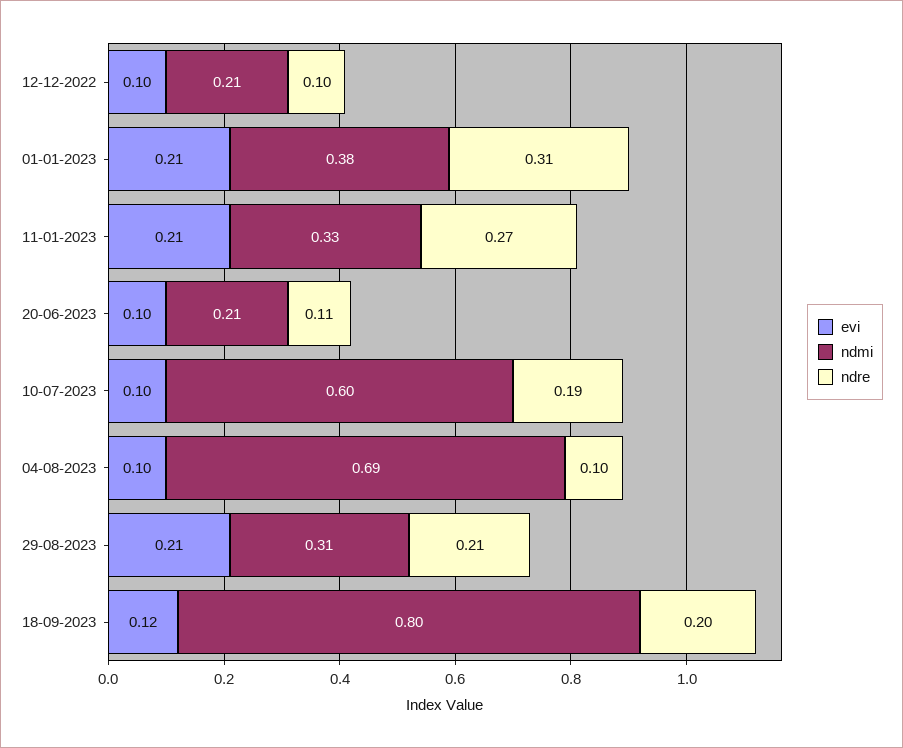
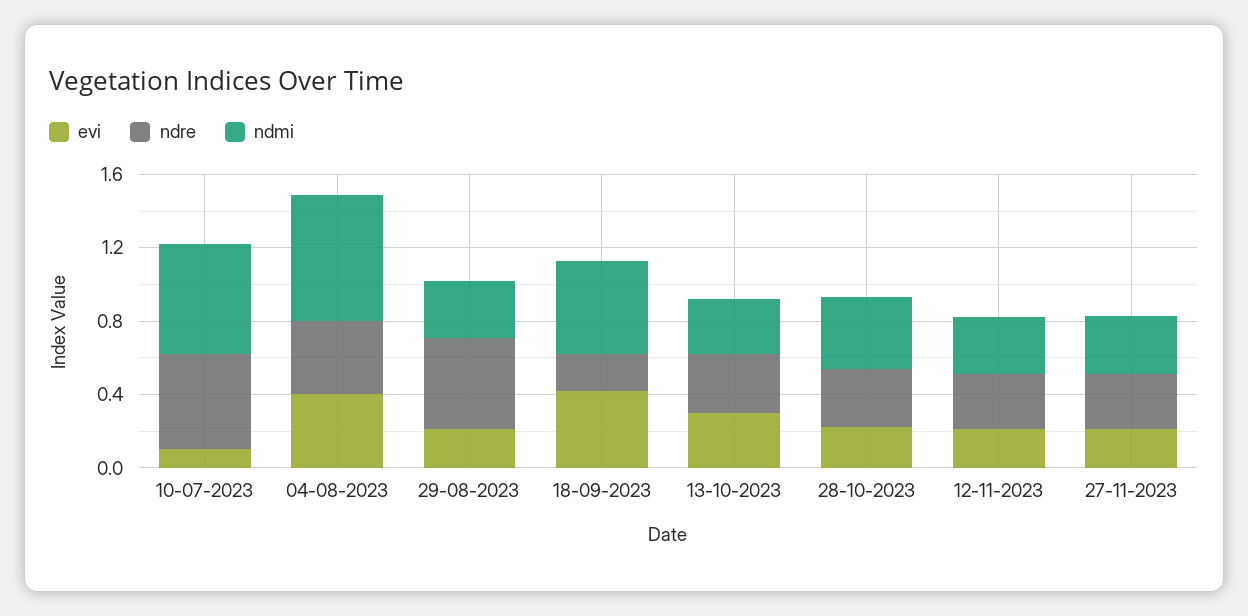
evi, 12-12-2022: 0.1 -> none
ndmi, 12-12-2022: 0.21 -> none
ndre, 12-12-2022: 0.1 -> none
evi, 01-01-2023: 0.21 -> none
ndmi, 01-01-2023: 0.38 -> none
ndre, 01-01-2023: 0.31 -> none
evi, 11-01-2023: 0.21 -> none
ndmi, 11-01-2023: 0.33 -> none
ndre, 11-01-2023: 0.27 -> none
evi, 20-06-2023: 0.1 -> none
ndmi, 20-06-2023: 0.21 -> none
ndre, 20-06-2023: 0.11 -> none
ndre, 10-07-2023: 0.19 -> 0.5
evi, 04-08-2023: 0.1 -> 0.4
ndre, 04-08-2023: 0.1 -> 0.4
ndre, 29-08-2023: 0.21 -> 0.5
evi, 18-09-2023: 0.12 -> 0.4
ndmi, 18-09-2023: 0.8 -> 0.5
evi, 13-10-2023: none -> 0.3
ndre, 13-10-2023: none -> 0.3
ndmi, 13-10-2023: none -> 0.3
evi, 28-10-2023: none -> 0.2
ndre, 28-10-2023: none -> 0.3
ndmi, 28-10-2023: none -> 0.4
evi, 12-11-2023: none -> 0.2
ndre, 12-11-2023: none -> 0.3
ndmi, 12-11-2023: none -> 0.3
evi, 27-11-2023: none -> 0.2
ndre, 27-11-2023: none -> 0.3
ndmi, 27-11-2023: none -> 0.3

